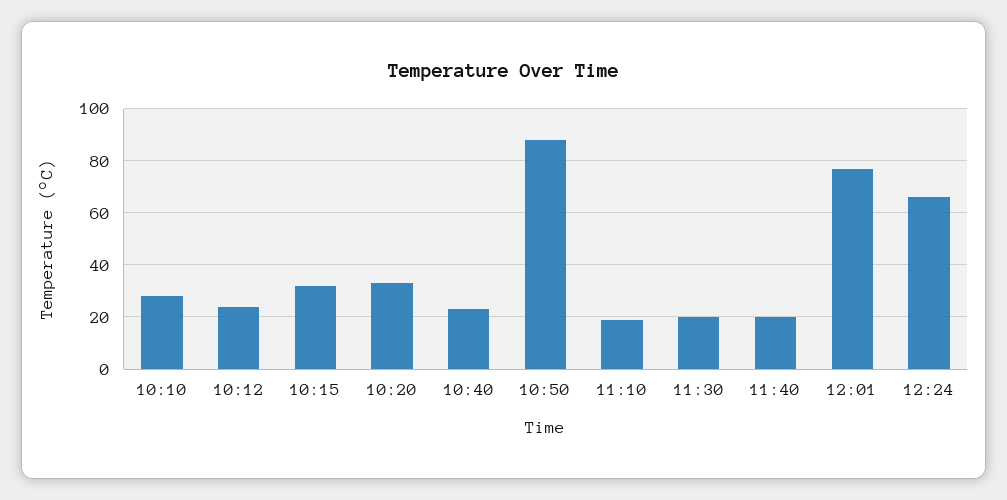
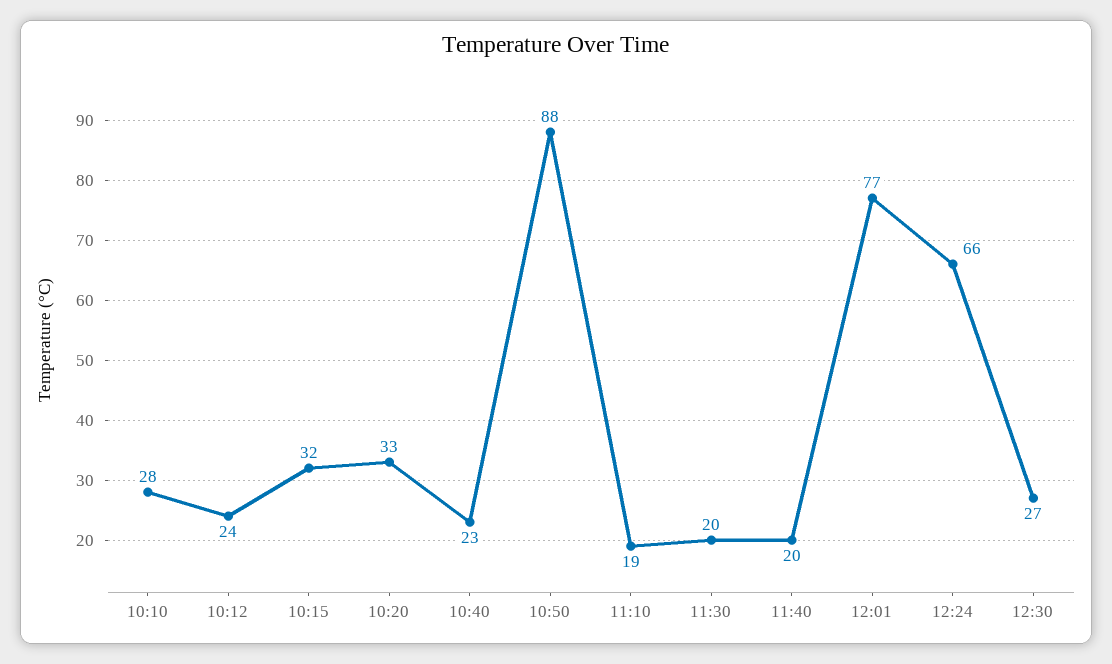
12:30: none -> 27

